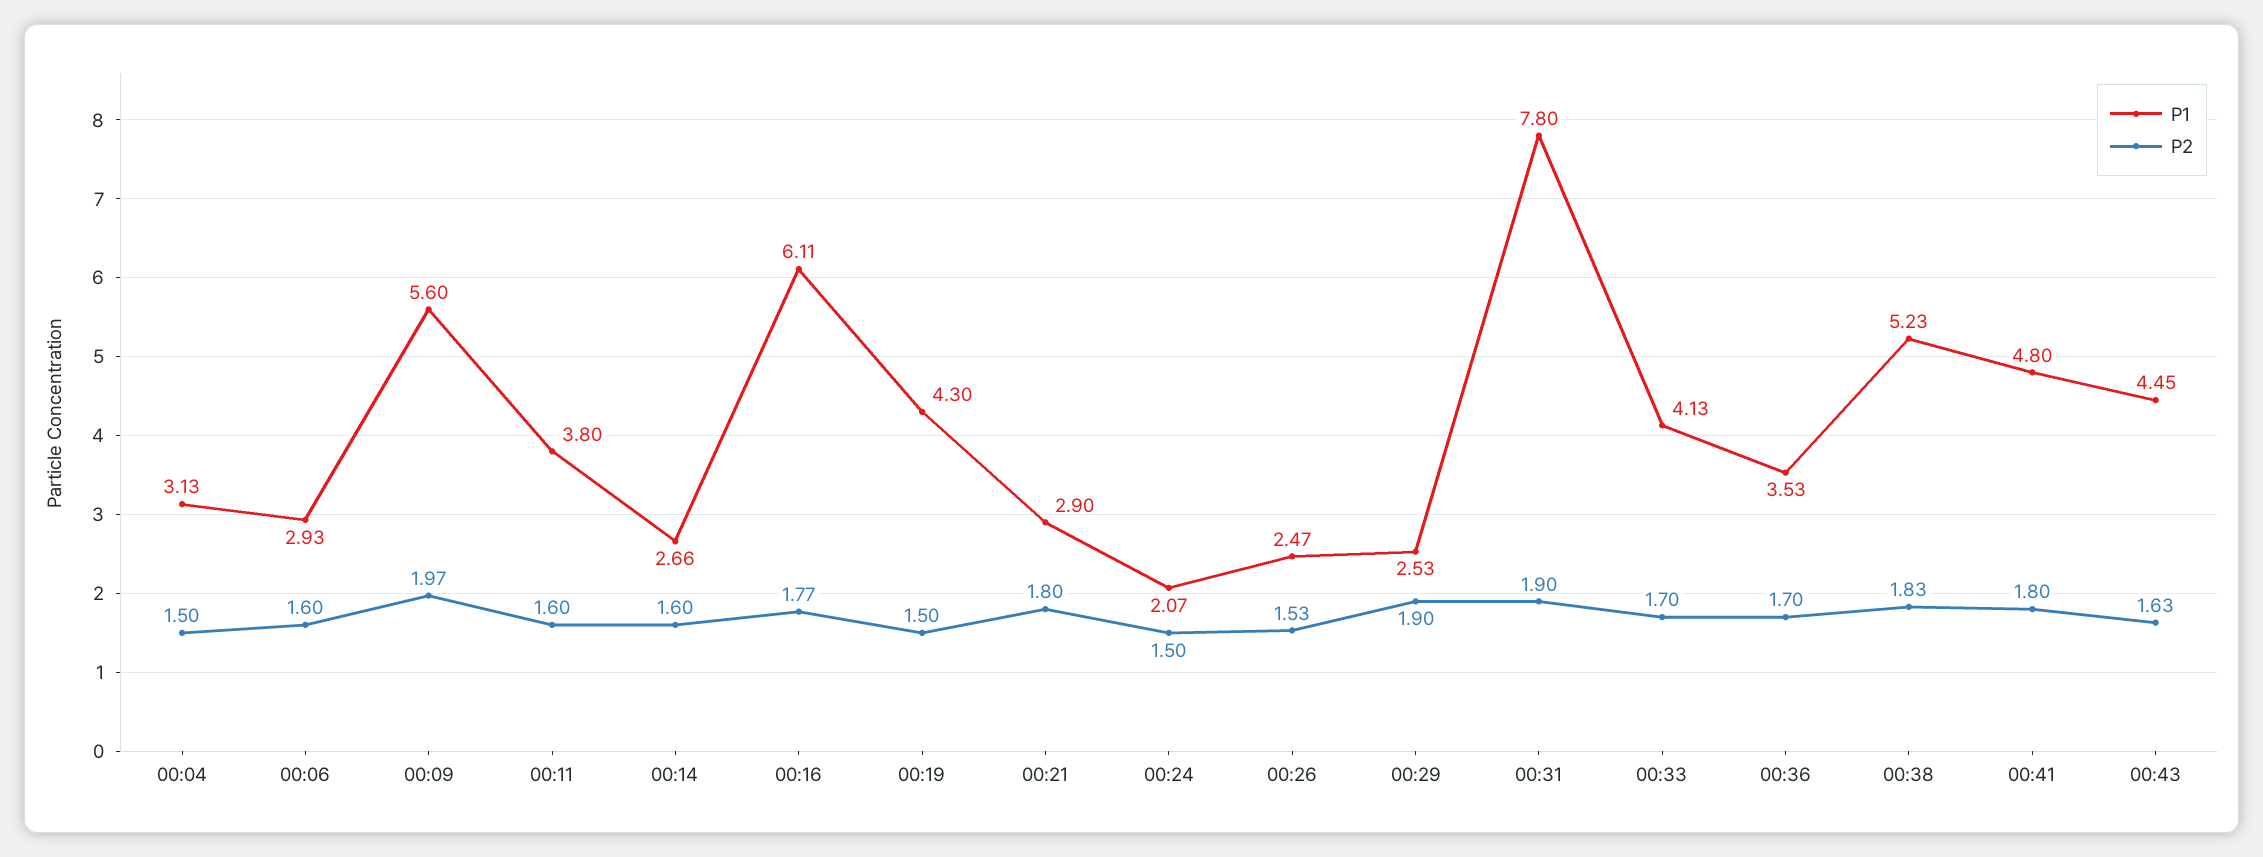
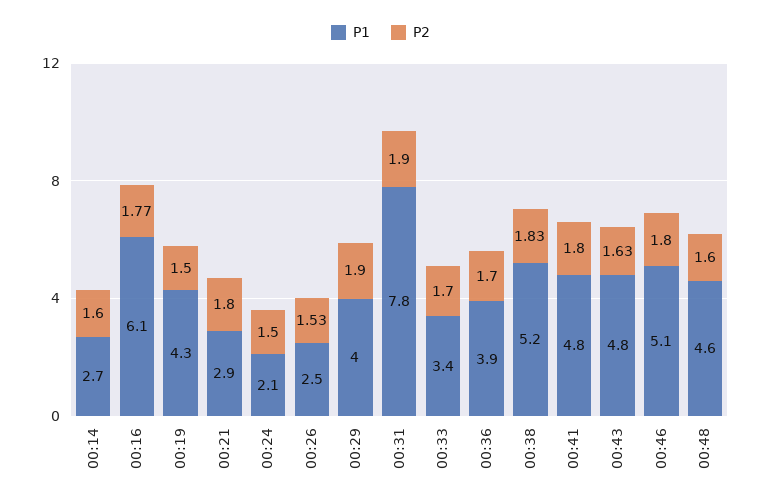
P1, 00:04: 3.13 -> none
P2, 00:04: 1.5 -> none
P1, 00:06: 2.93 -> none
P2, 00:06: 1.6 -> none
P1, 00:09: 5.6 -> none
P2, 00:09: 1.97 -> none
P1, 00:11: 3.8 -> none
P2, 00:11: 1.6 -> none
P1, 00:29: 2.53 -> 4
P1, 00:33: 4.13 -> 3.4
P1, 00:36: 3.53 -> 3.9
P1, 00:43: 4.45 -> 4.8
P1, 00:46: none -> 5.1
P2, 00:46: none -> 1.8
P1, 00:48: none -> 4.6
P2, 00:48: none -> 1.6

